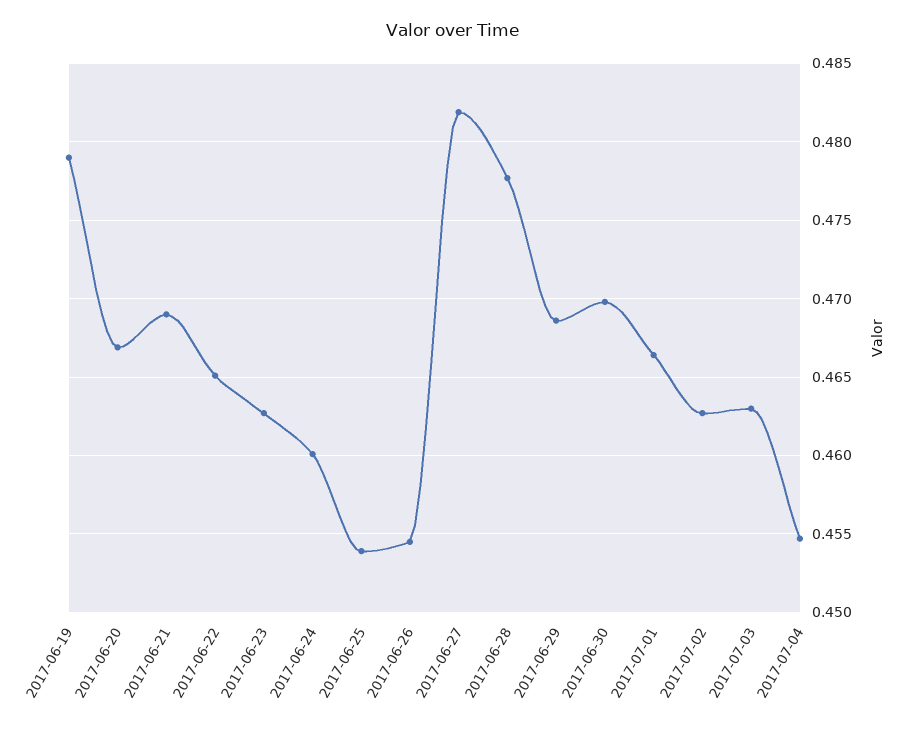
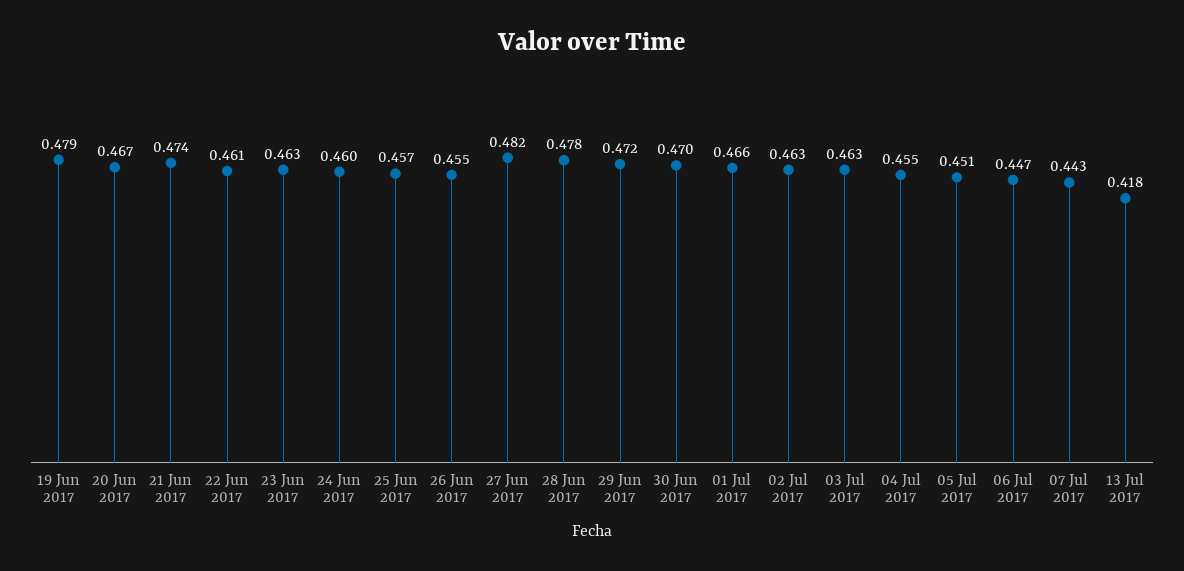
2017-06-21: 0.469 -> 0.474
2017-06-22: 0.465 -> 0.461
2017-06-25: 0.454 -> 0.457
2017-06-29: 0.4685 -> 0.472
05 Jul 2017: none -> 0.451
06 Jul 2017: none -> 0.447
07 Jul 2017: none -> 0.443
13 Jul 2017: none -> 0.418

